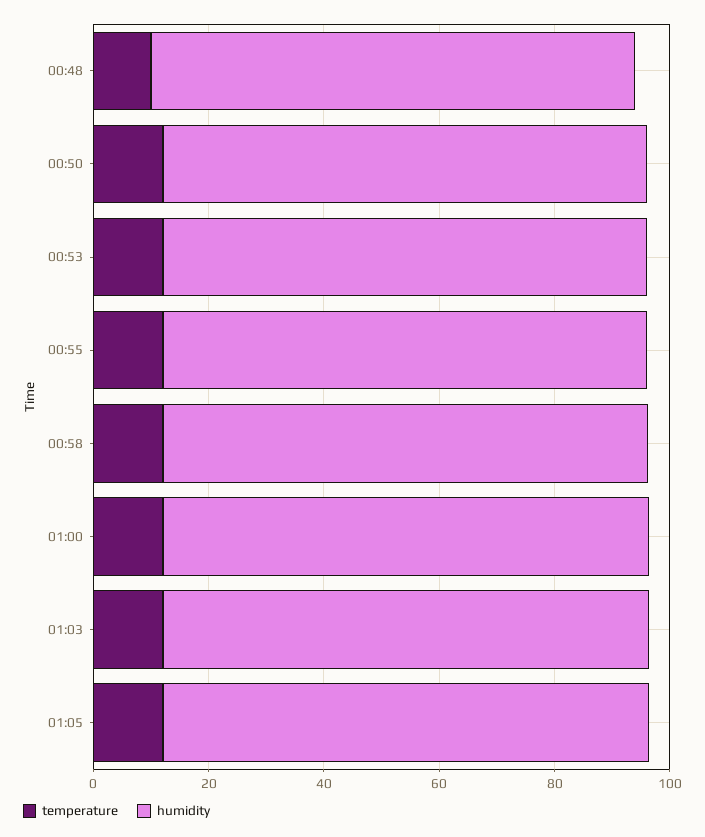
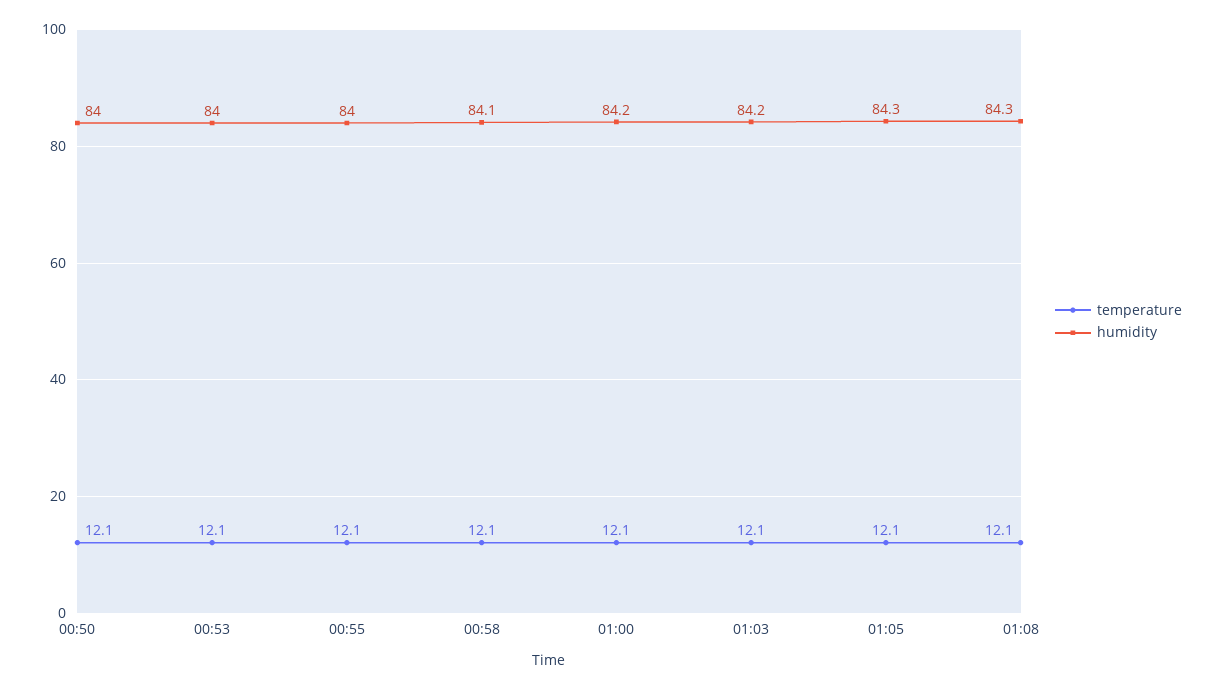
temperature, 00:48: 10 -> none
humidity, 00:48: 85 -> none
temperature, 01:08: none -> 12.1
humidity, 01:08: none -> 84.3

